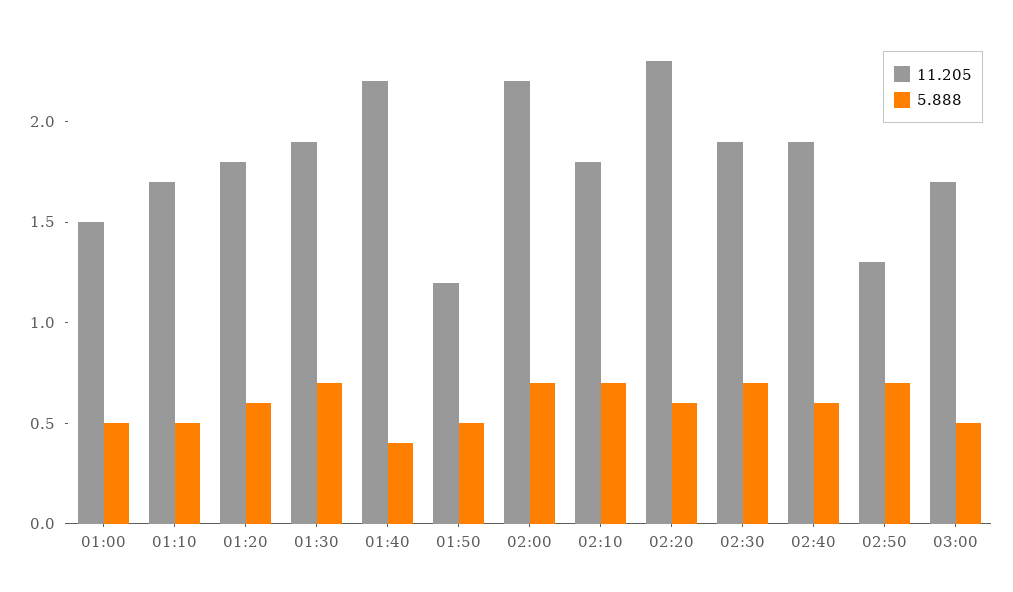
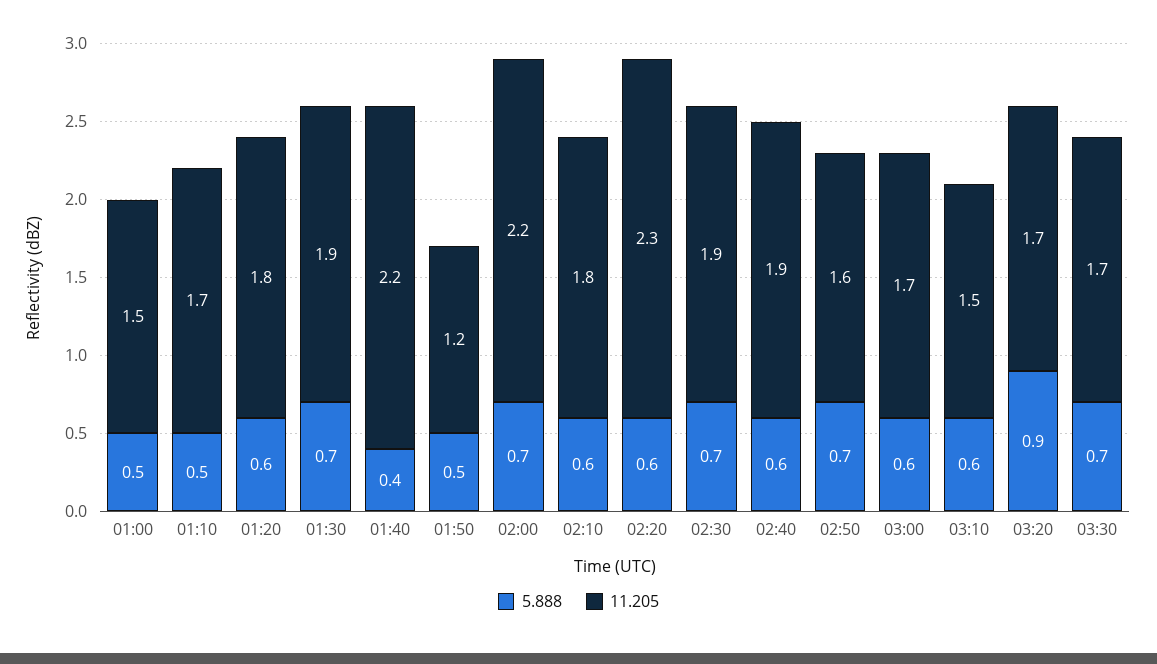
5.888, 02:10: 0.7 -> 0.6
11.205, 02:50: 1.3 -> 1.6
5.888, 03:00: 0.5 -> 0.6
5.888, 03:10: none -> 0.6
11.205, 03:10: none -> 1.5
5.888, 03:20: none -> 0.9
11.205, 03:20: none -> 1.7
5.888, 03:30: none -> 0.7
11.205, 03:30: none -> 1.7

